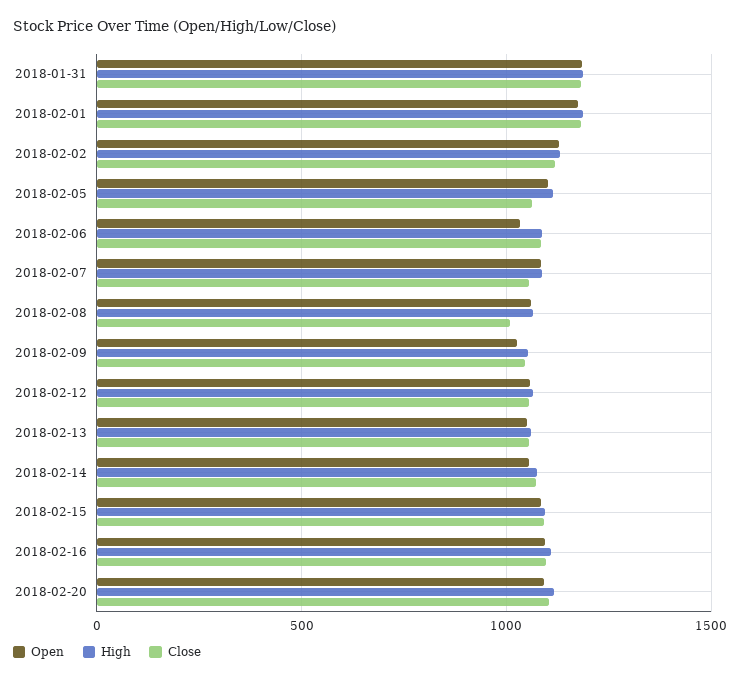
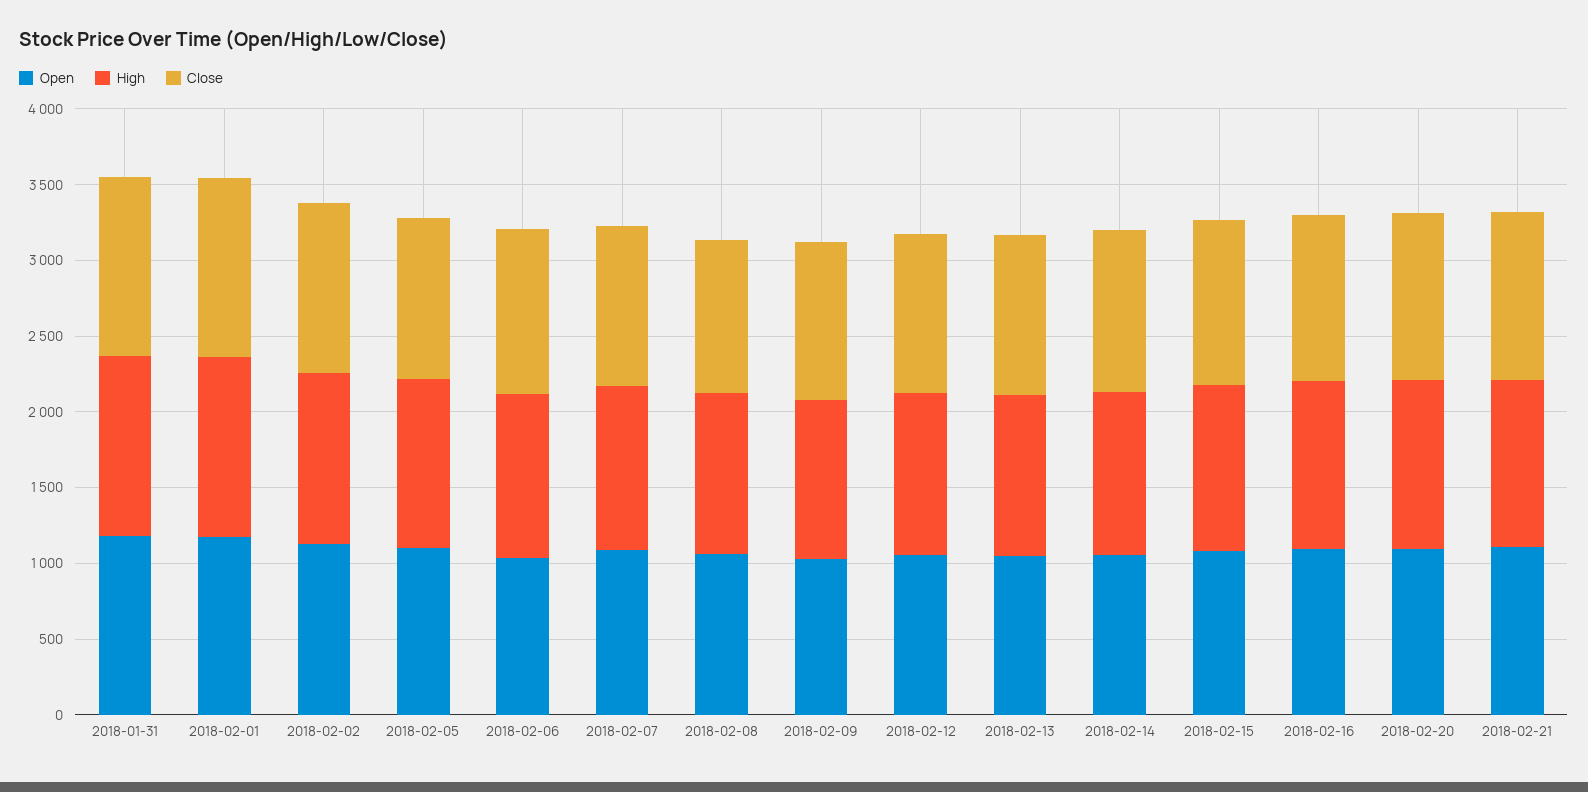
Open, 2018-02-21: none -> 1100
High, 2018-02-21: none -> 1100
Close, 2018-02-21: none -> 1100

